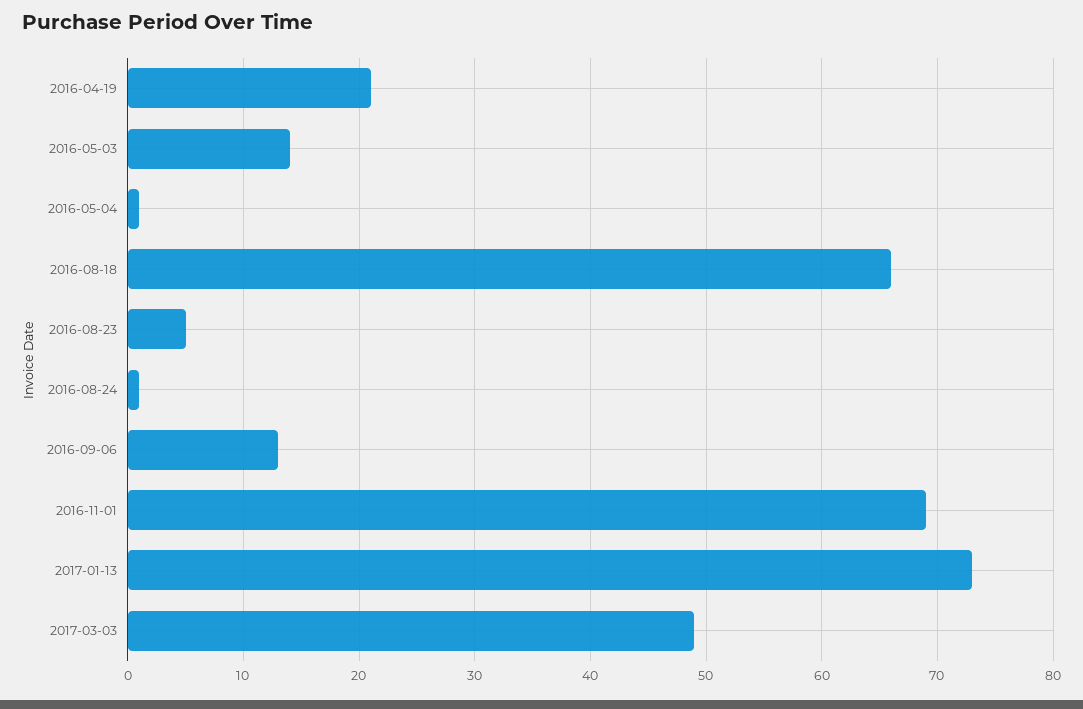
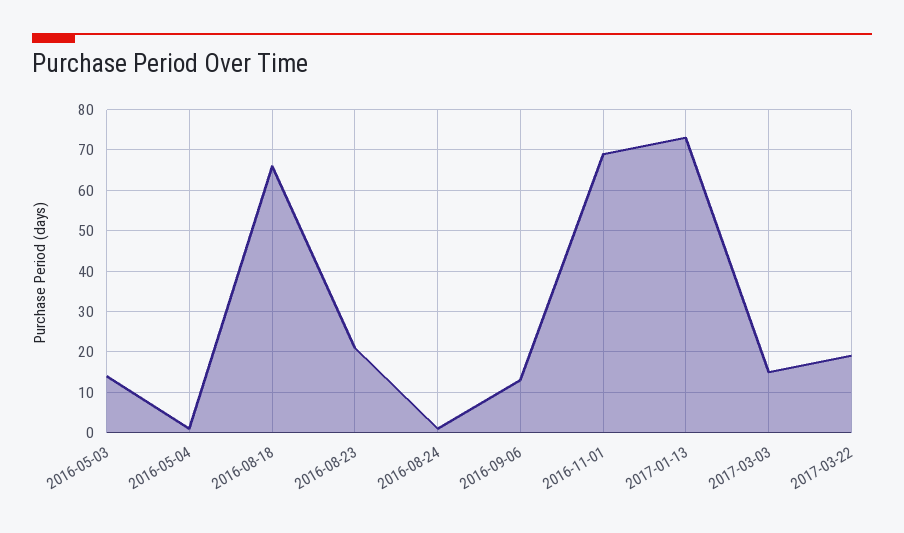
2016-04-19: 21 -> none
2016-08-23: 5 -> 20
2017-03-03: 49 -> 15
2017-03-22: none -> 20

